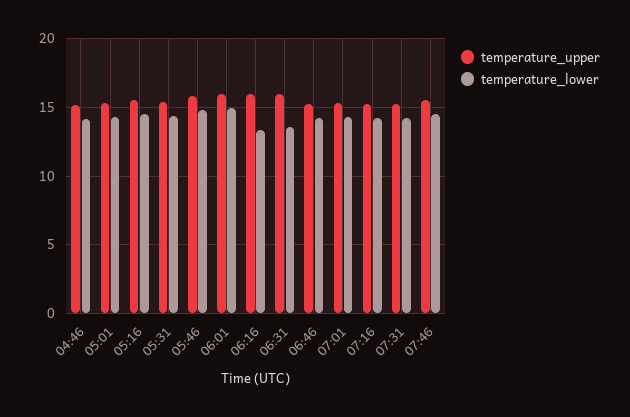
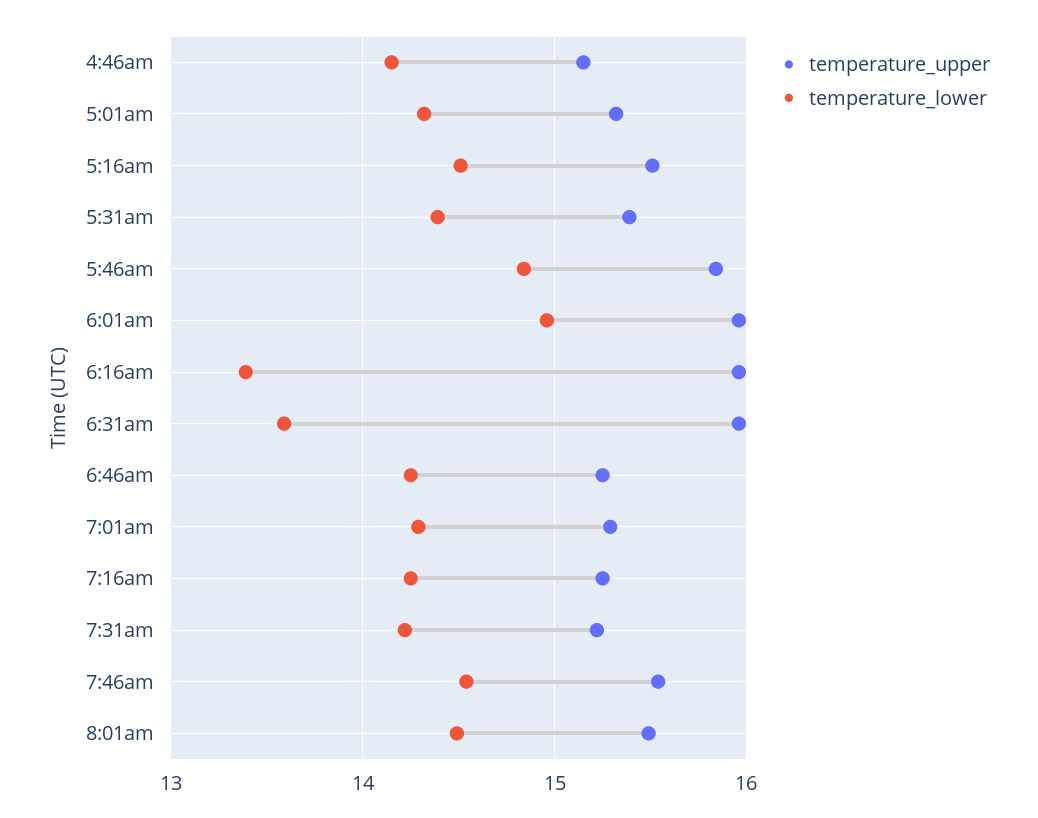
temperature_upper, 8:01am: none -> 15.5
temperature_lower, 8:01am: none -> 14.5

